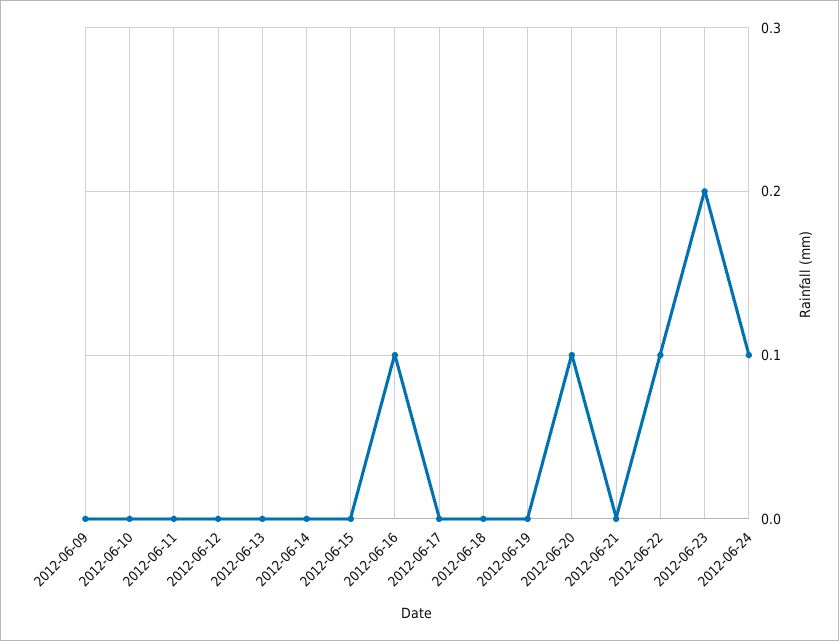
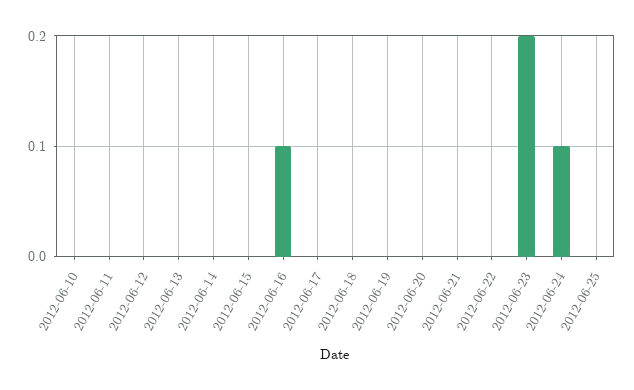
2012-06-09: 0 -> none
2012-06-20: 0.1 -> 0
2012-06-22: 0.1 -> 0
2012-06-25: none -> 0

